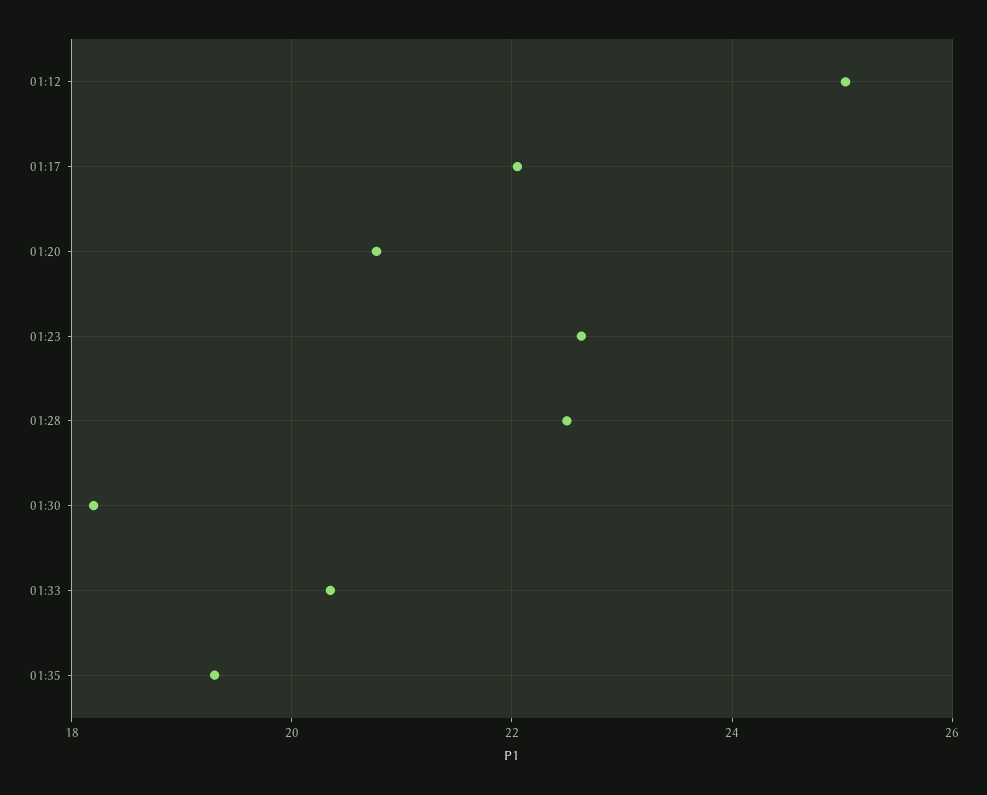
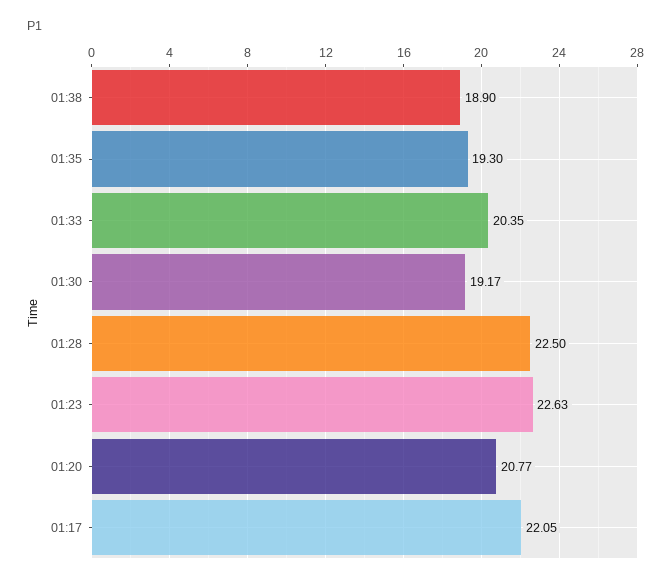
01:12: 25 -> none
01:30: 18.2 -> 19.17
01:38: none -> 18.9

